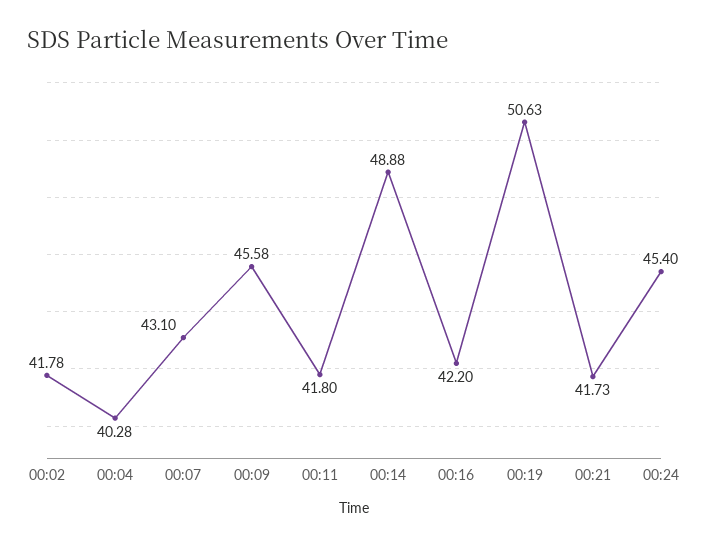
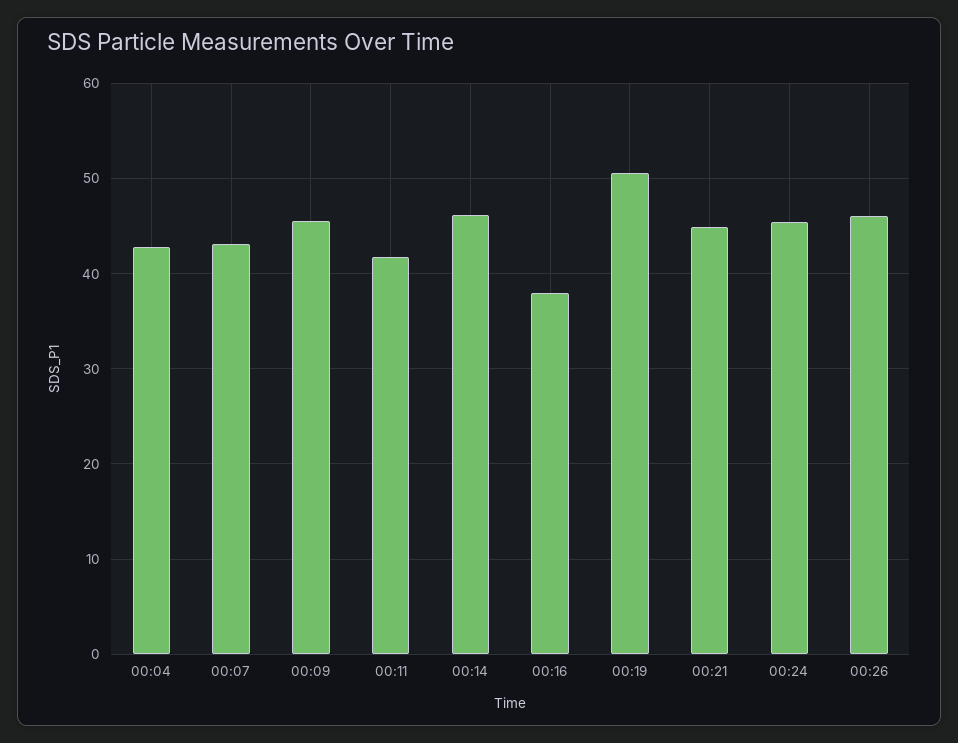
00:02: 41.78 -> none
00:04: 40.28 -> 43
00:14: 48.88 -> 46
00:16: 42.2 -> 38
00:21: 41.73 -> 45
00:26: none -> 46

